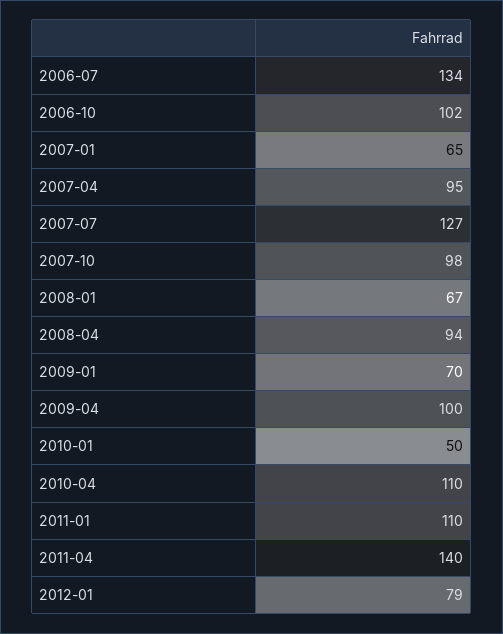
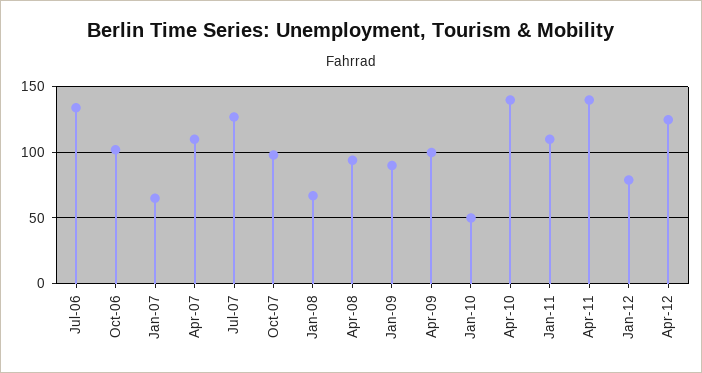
2007-04: 95 -> 110
2009-01: 70 -> 90
2010-04: 110 -> 140
Apr-12: none -> 125

